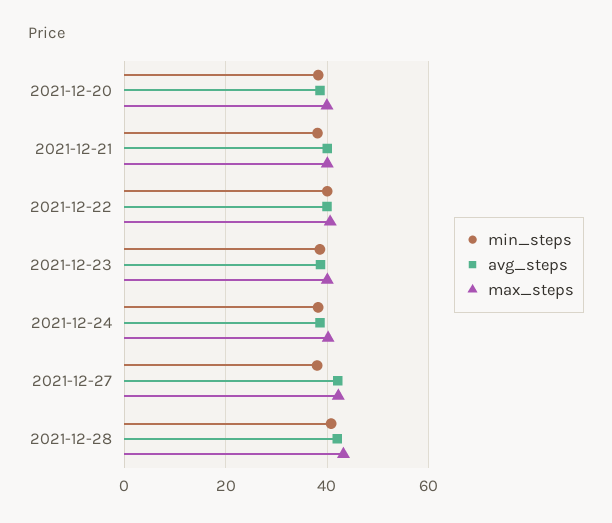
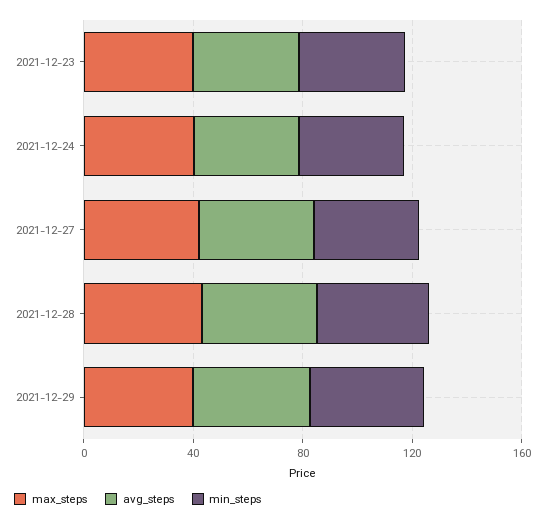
min_steps, 2021-12-20: 38 -> none
avg_steps, 2021-12-20: 38 -> none
max_steps, 2021-12-20: 40 -> none
min_steps, 2021-12-21: 38 -> none
avg_steps, 2021-12-21: 40 -> none
max_steps, 2021-12-21: 40 -> none
min_steps, 2021-12-22: 40 -> none
avg_steps, 2021-12-22: 40 -> none
max_steps, 2021-12-22: 40 -> none
max_steps, 2021-12-29: none -> 40
avg_steps, 2021-12-29: none -> 40
min_steps, 2021-12-29: none -> 40

